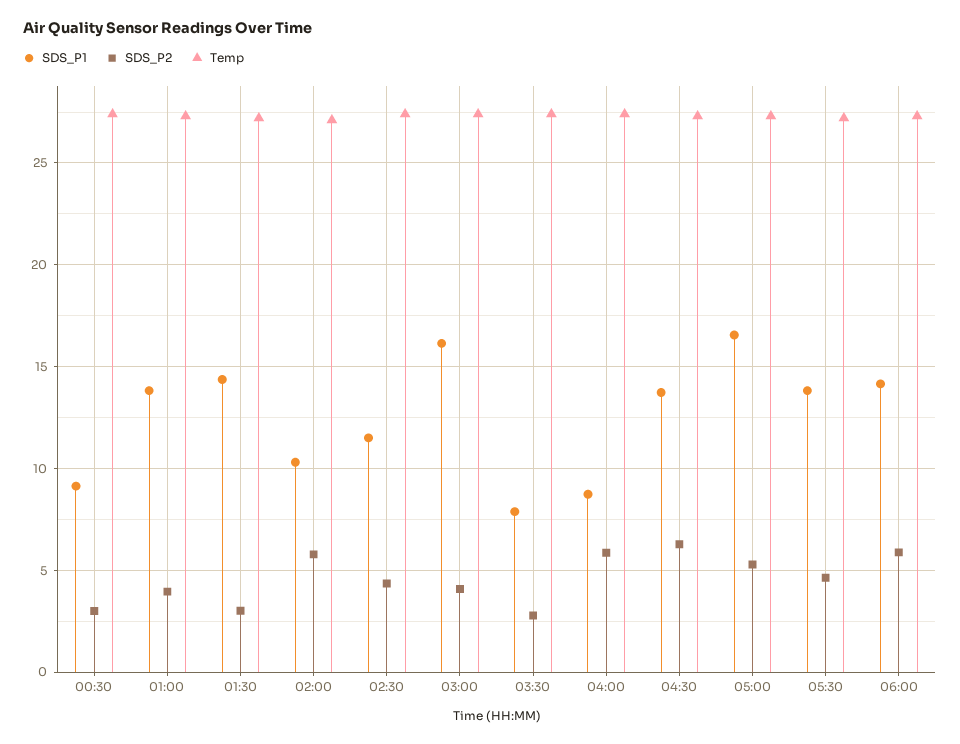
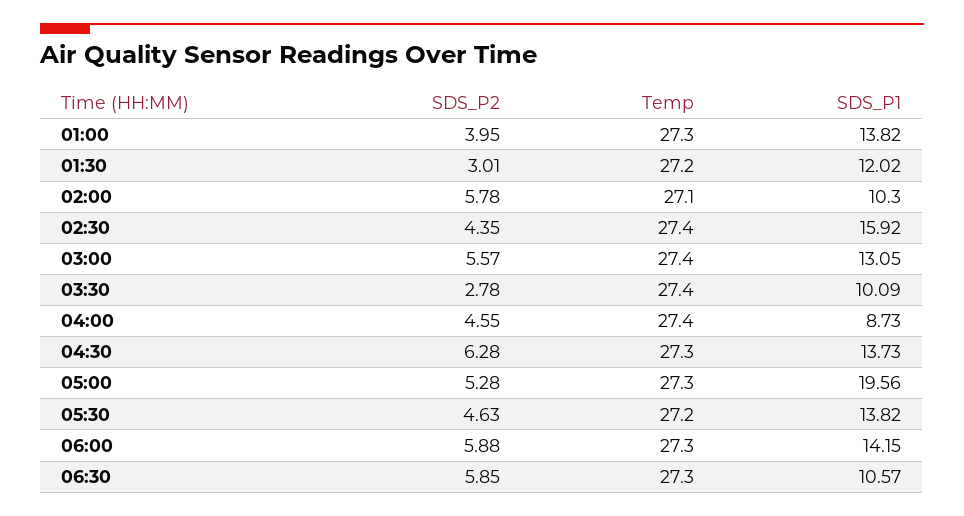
SDS_P1, 00:30: 9 -> none
SDS_P2, 00:30: 3 -> none
Temp, 00:30: 27.5 -> none
SDS_P1, 01:30: 14.5 -> 12.02
SDS_P1, 02:30: 11.5 -> 15.92
SDS_P1, 03:00: 16 -> 13.05
SDS_P2, 03:00: 4 -> 5.57
SDS_P1, 03:30: 8 -> 10.09
SDS_P2, 04:00: 6 -> 4.55
SDS_P1, 05:00: 16.5 -> 19.56
SDS_P2, 06:30: none -> 5.85
Temp, 06:30: none -> 27.3
SDS_P1, 06:30: none -> 10.57

